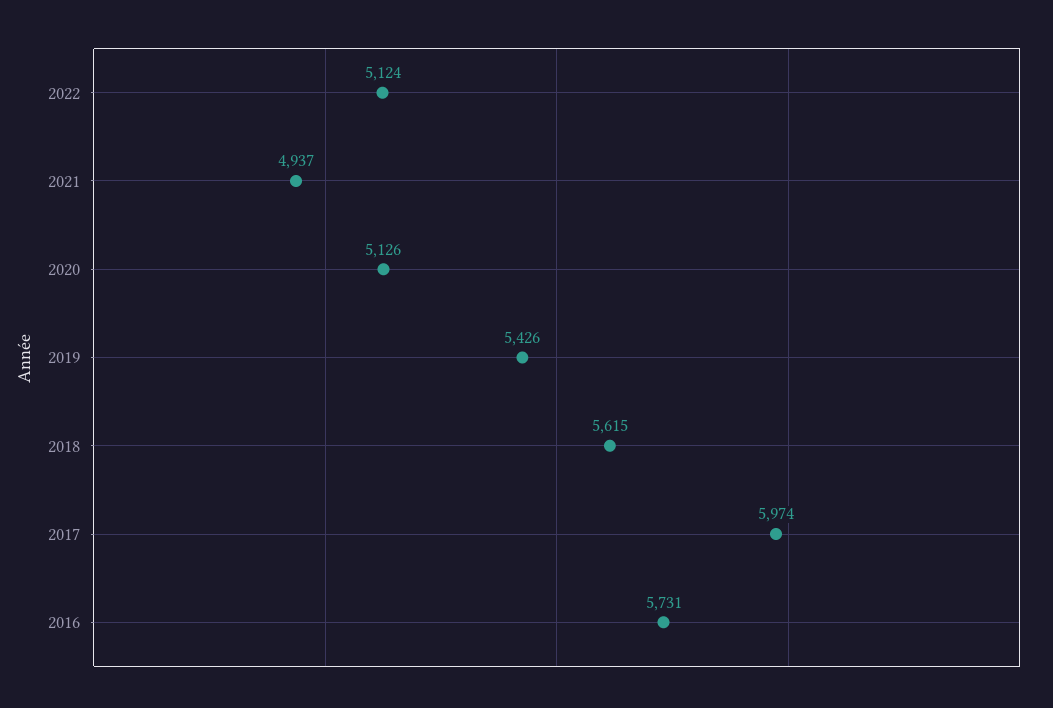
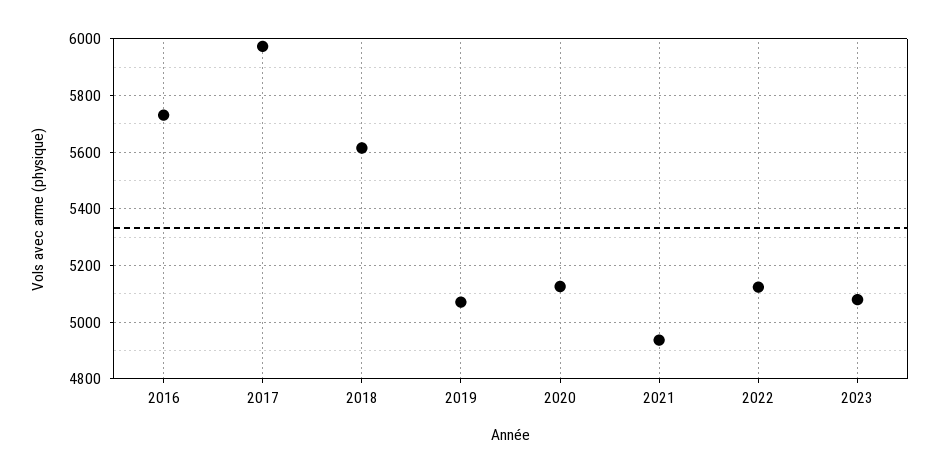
2019: 5426 -> 5075
2023: none -> 5075

